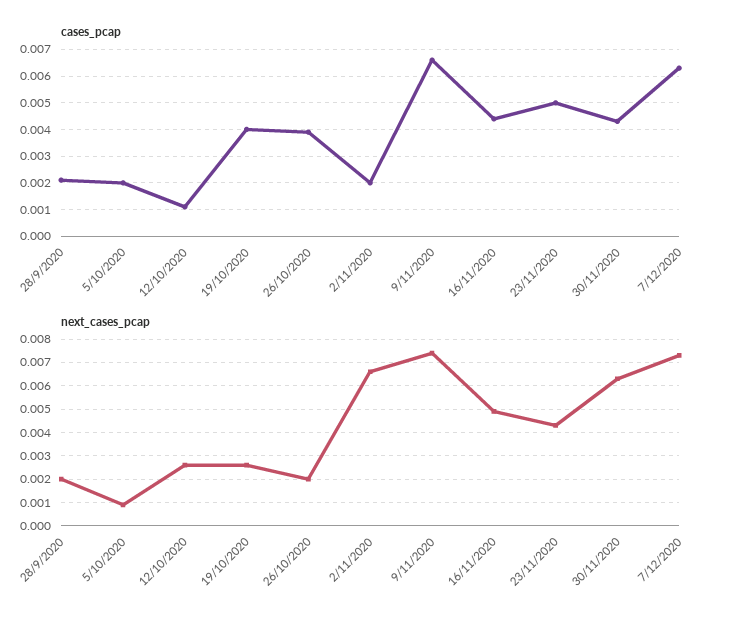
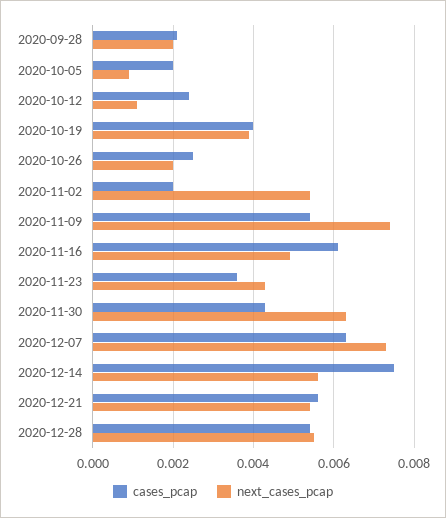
cases_pcap, 12/10/2020: 0.001 -> 0.0025
cases_pcap, 26/10/2020: 0.004 -> 0.0025
cases_pcap, 9/11/2020: 0.0065 -> 0.0055
cases_pcap, 16/11/2020: 0.0045 -> 0.006
cases_pcap, 23/11/2020: 0.005 -> 0.0035
next_cases_pcap, 12/10/2020: 0.0025 -> 0.001
next_cases_pcap, 19/10/2020: 0.0025 -> 0.004
next_cases_pcap, 2/11/2020: 0.0065 -> 0.0055
cases_pcap, 2020-12-14: none -> 0.0075
next_cases_pcap, 2020-12-14: none -> 0.0055
cases_pcap, 2020-12-21: none -> 0.0055
next_cases_pcap, 2020-12-21: none -> 0.0055
cases_pcap, 2020-12-28: none -> 0.0055
next_cases_pcap, 2020-12-28: none -> 0.0055

